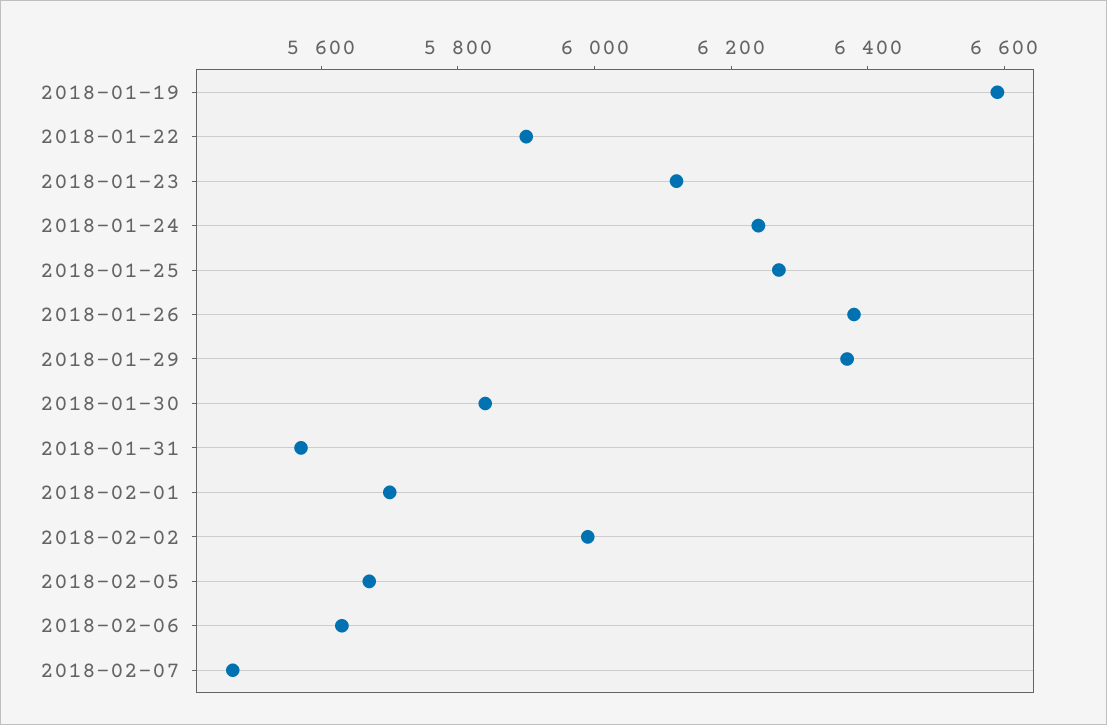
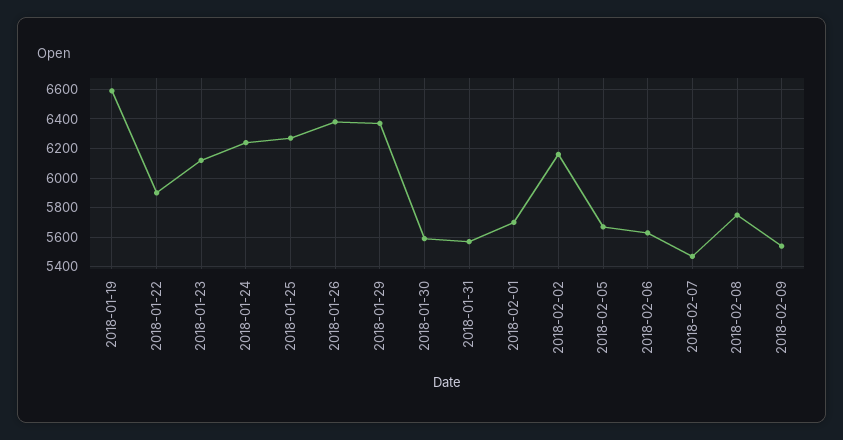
2018-01-30: 5850 -> 5600
2018-02-02: 6000 -> 6150
2018-02-08: none -> 5750
2018-02-09: none -> 5550

